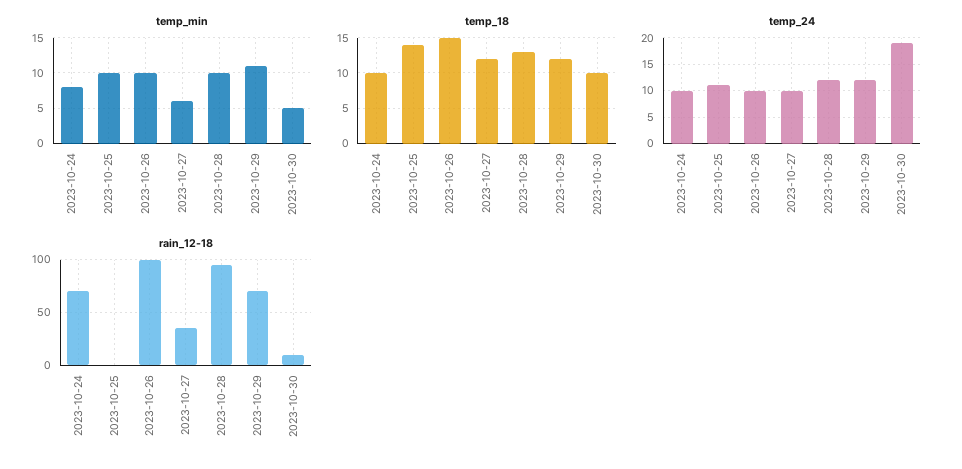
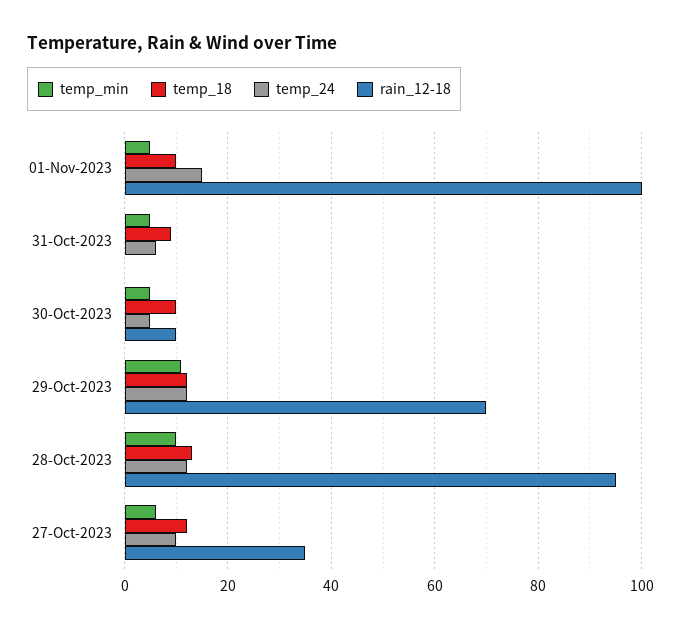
temp_min, 2023-10-24: 8 -> none
temp_min, 2023-10-25: 10 -> none
temp_min, 2023-10-26: 10 -> none
temp_18, 2023-10-24: 10 -> none
temp_18, 2023-10-25: 14 -> none
temp_18, 2023-10-26: 15 -> none
temp_24, 2023-10-24: 10 -> none
temp_24, 2023-10-25: 10 -> none
temp_24, 2023-10-26: 10 -> none
temp_24, 2023-10-30: 20 -> 5
rain_12-18, 2023-10-24: 70 -> none
rain_12-18, 2023-10-25: 0 -> none
rain_12-18, 2023-10-26: 100 -> none
temp_min, 01-Nov-2023: none -> 5
temp_18, 01-Nov-2023: none -> 10
temp_24, 01-Nov-2023: none -> 15
rain_12-18, 01-Nov-2023: none -> 100
temp_min, 31-Oct-2023: none -> 5
temp_18, 31-Oct-2023: none -> 10
temp_24, 31-Oct-2023: none -> 5
rain_12-18, 31-Oct-2023: none -> 0

